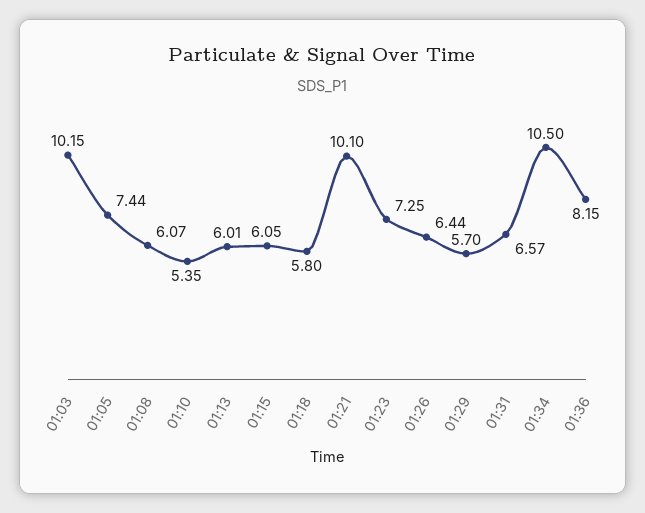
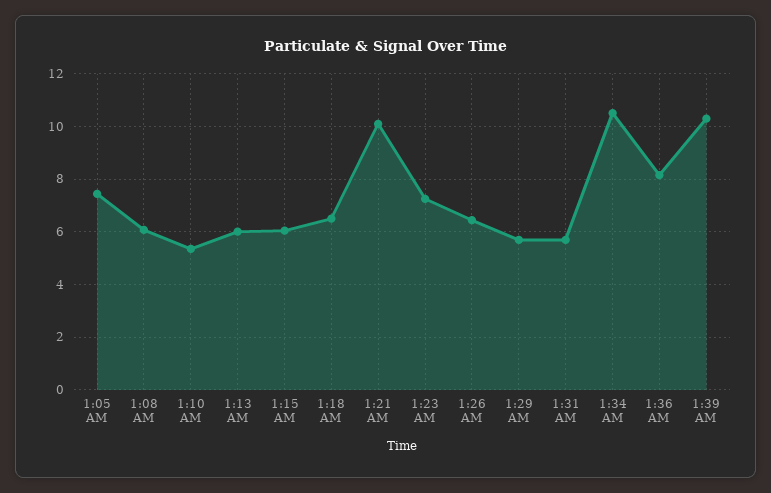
01:03: 10.15 -> none
01:18: 5.8 -> 6.5
01:31: 6.57 -> 5.75
1:39 AM: none -> 10.25

